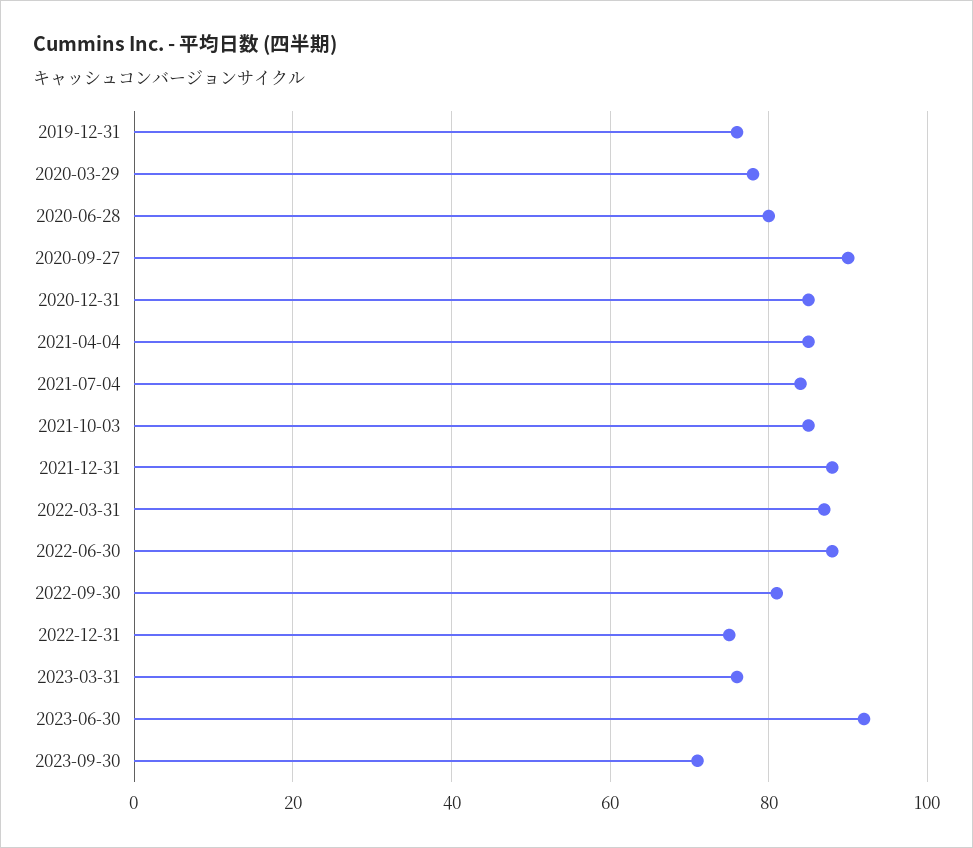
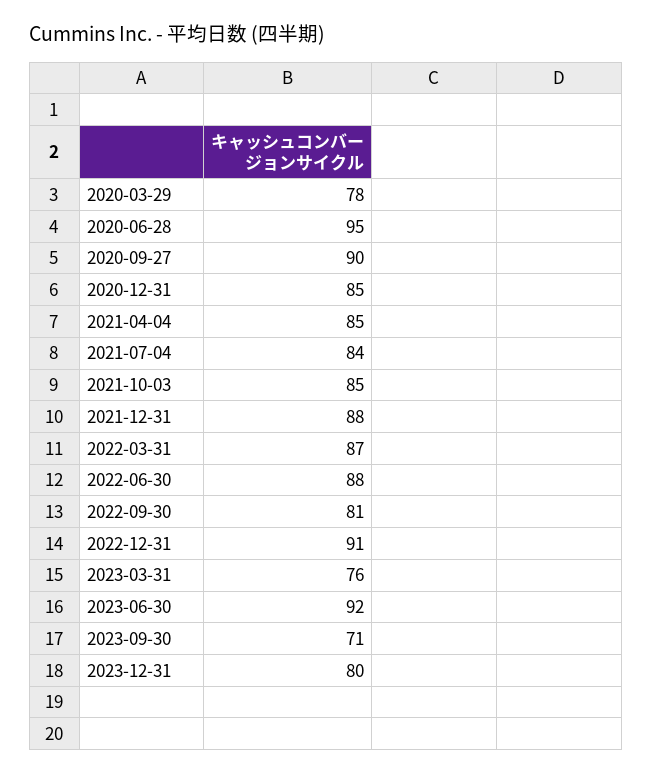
2019-12-31: 75 -> none
2020-06-28: 80 -> 95
2022-12-31: 75 -> 91
2023-12-31: none -> 80

